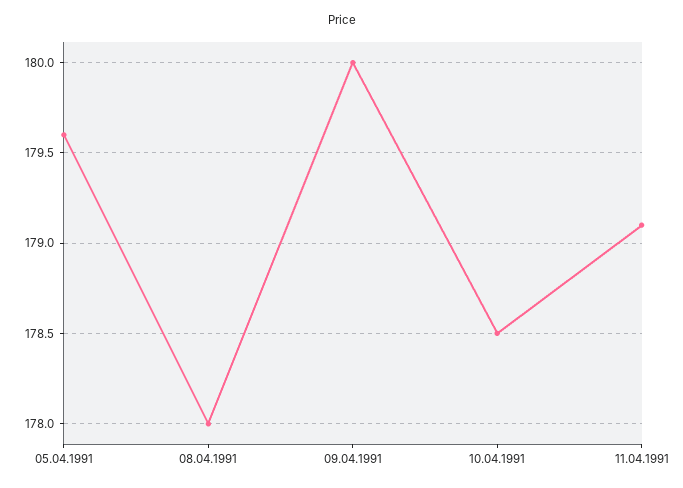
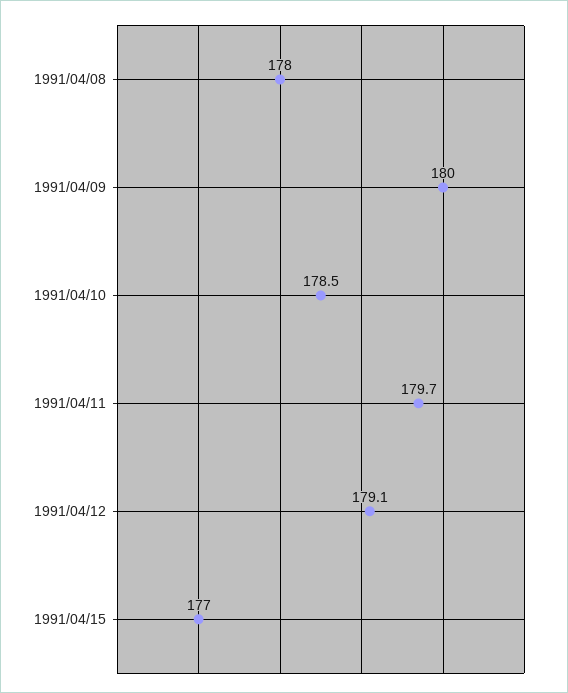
05.04.1991: 179.6 -> none
11.04.1991: 179.1 -> 179.7
1991/04/12: none -> 179.1
1991/04/15: none -> 177

